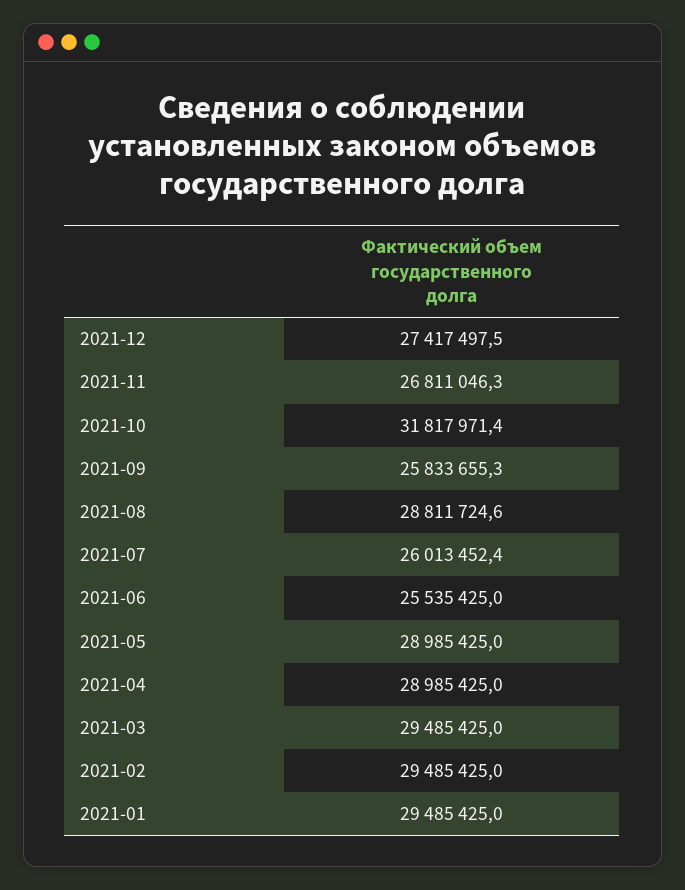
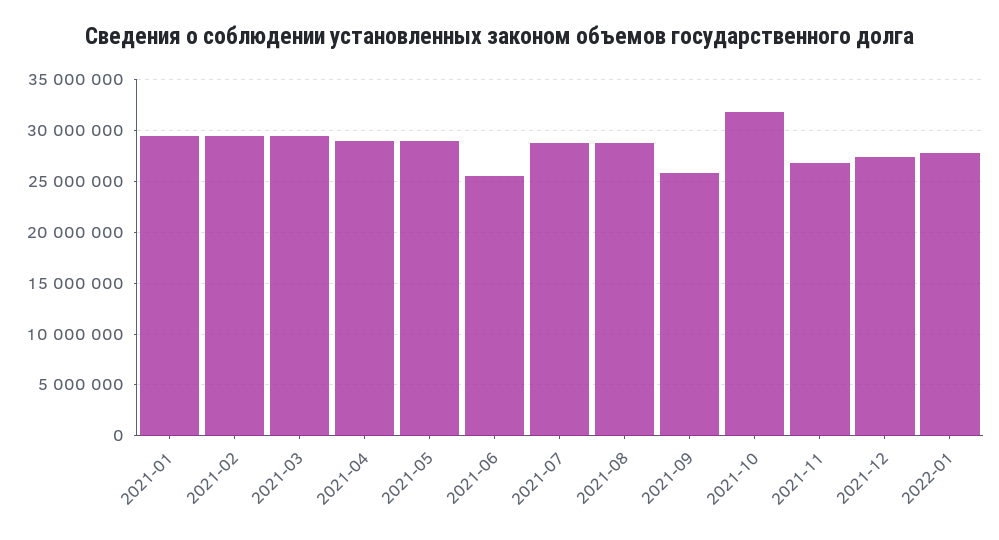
2021-07: 26013452.4 -> 29000000
2022-01: none -> 28000000

